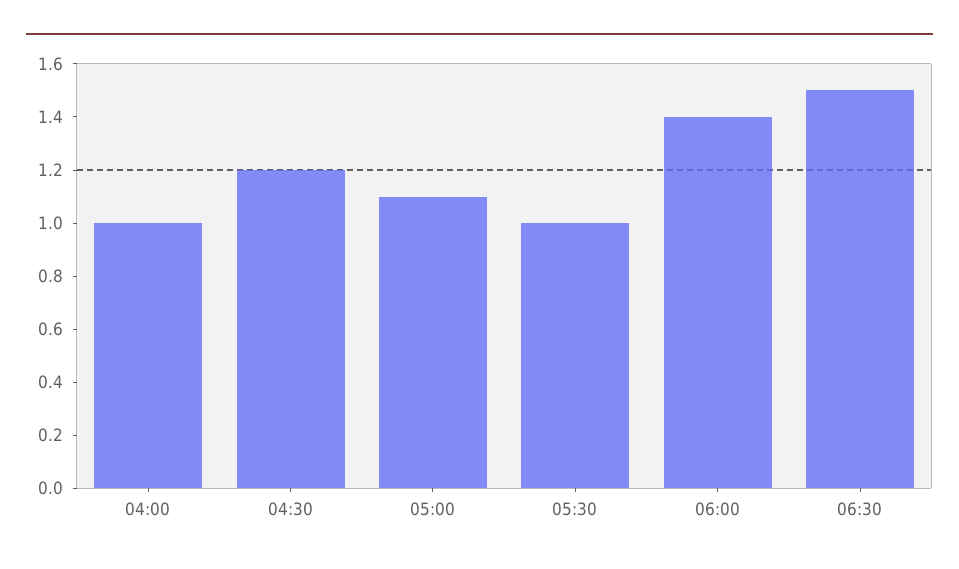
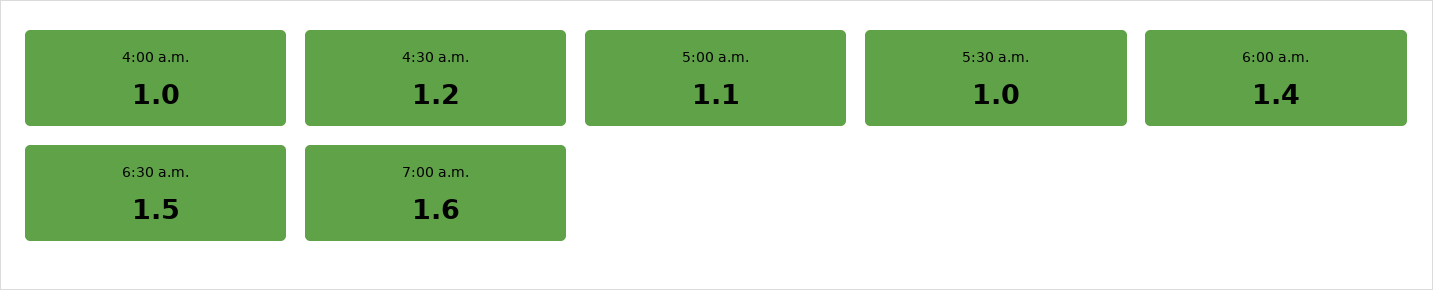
7:00 a.m.: none -> 1.6

